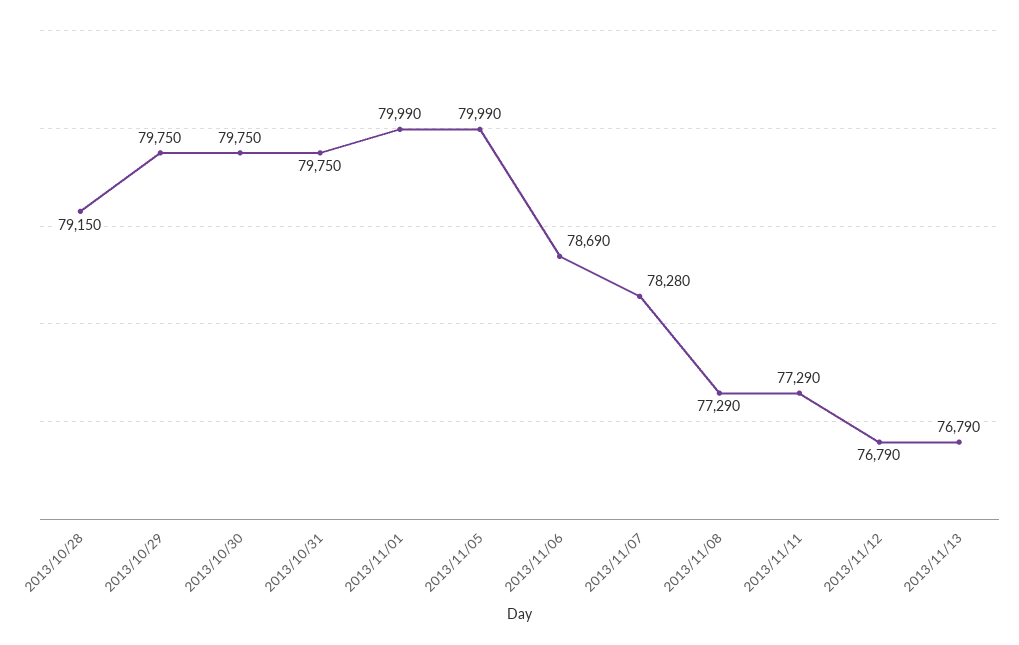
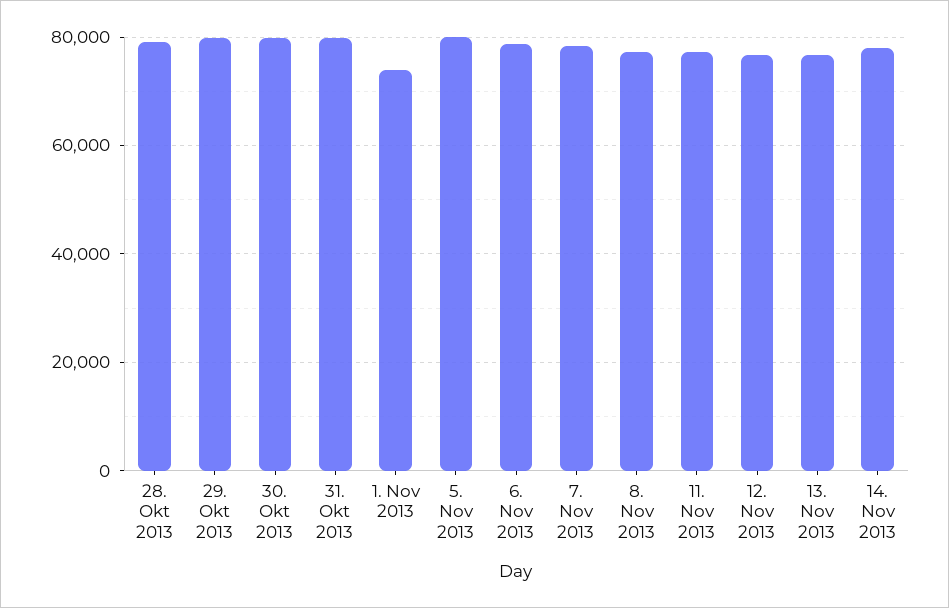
2013/11/01: 79990 -> 74000
14. Nov 2013: none -> 78000

